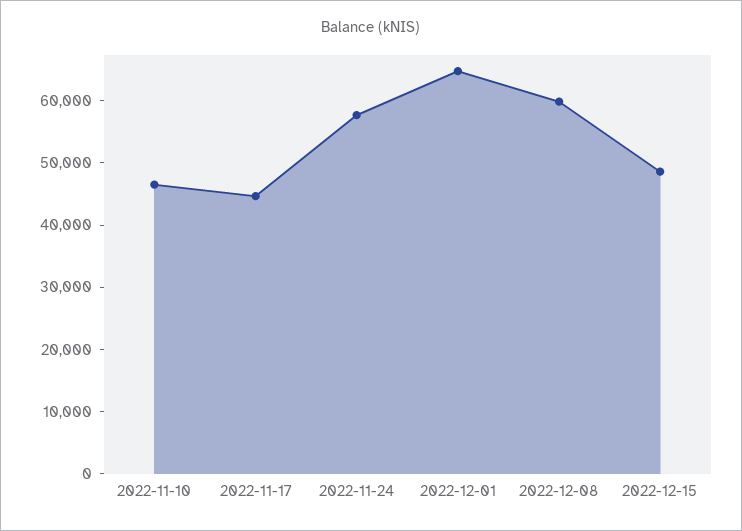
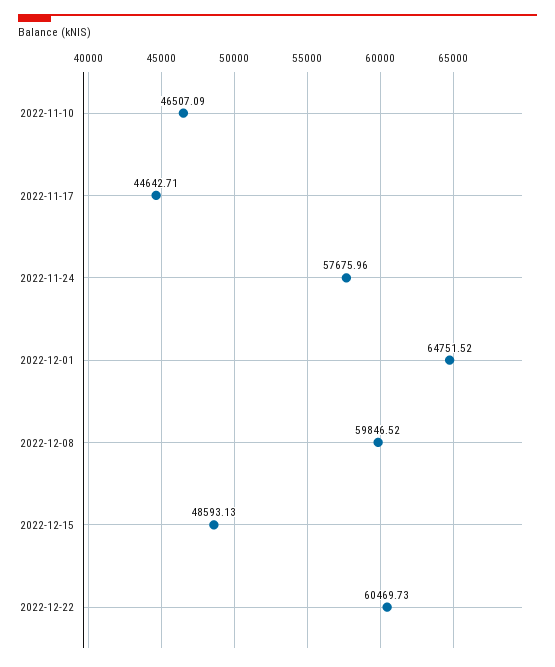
2022-12-22: none -> 60469.73

